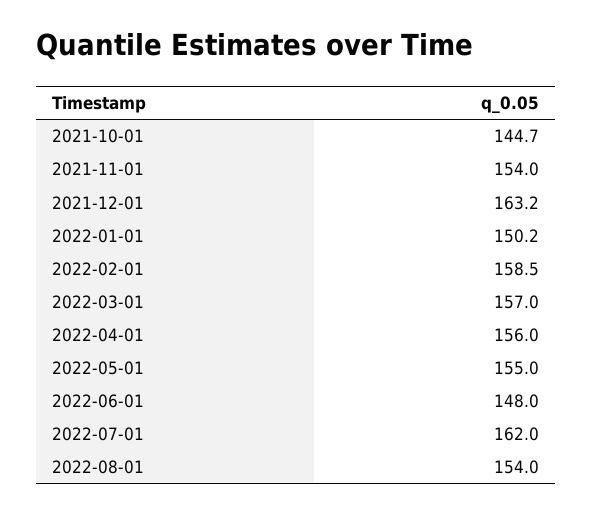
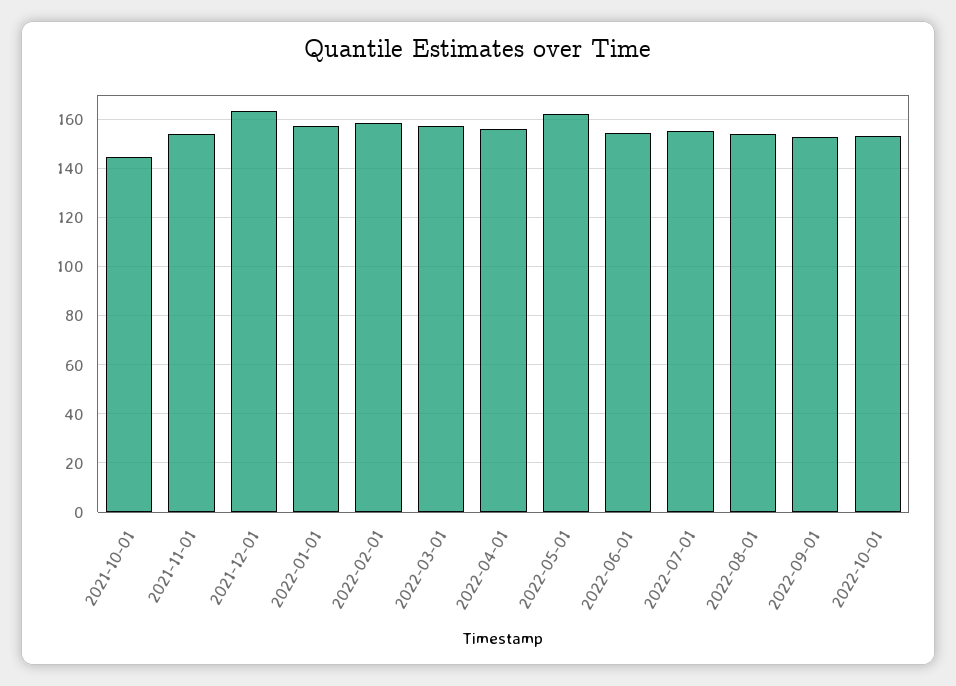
2022-01-01: 150.2 -> 157.5
2022-05-01: 155 -> 162.5
2022-06-01: 148 -> 155
2022-07-01: 162 -> 155
2022-09-01: none -> 152.5
2022-10-01: none -> 152.5

